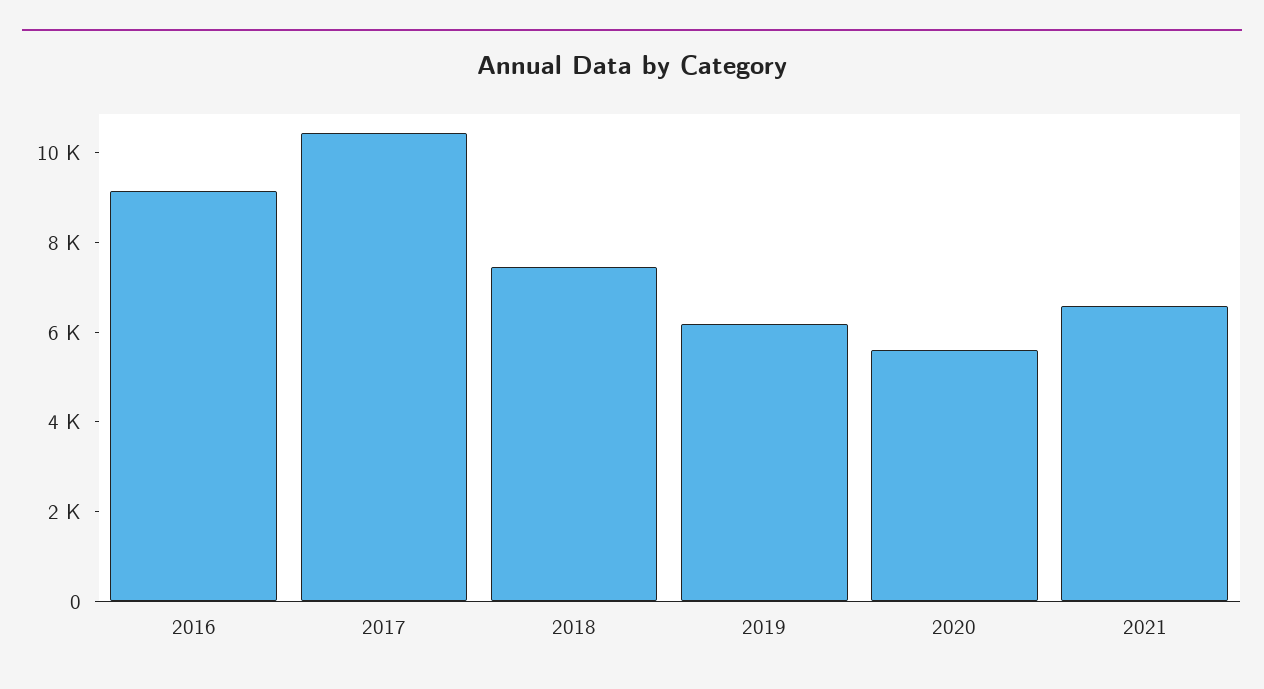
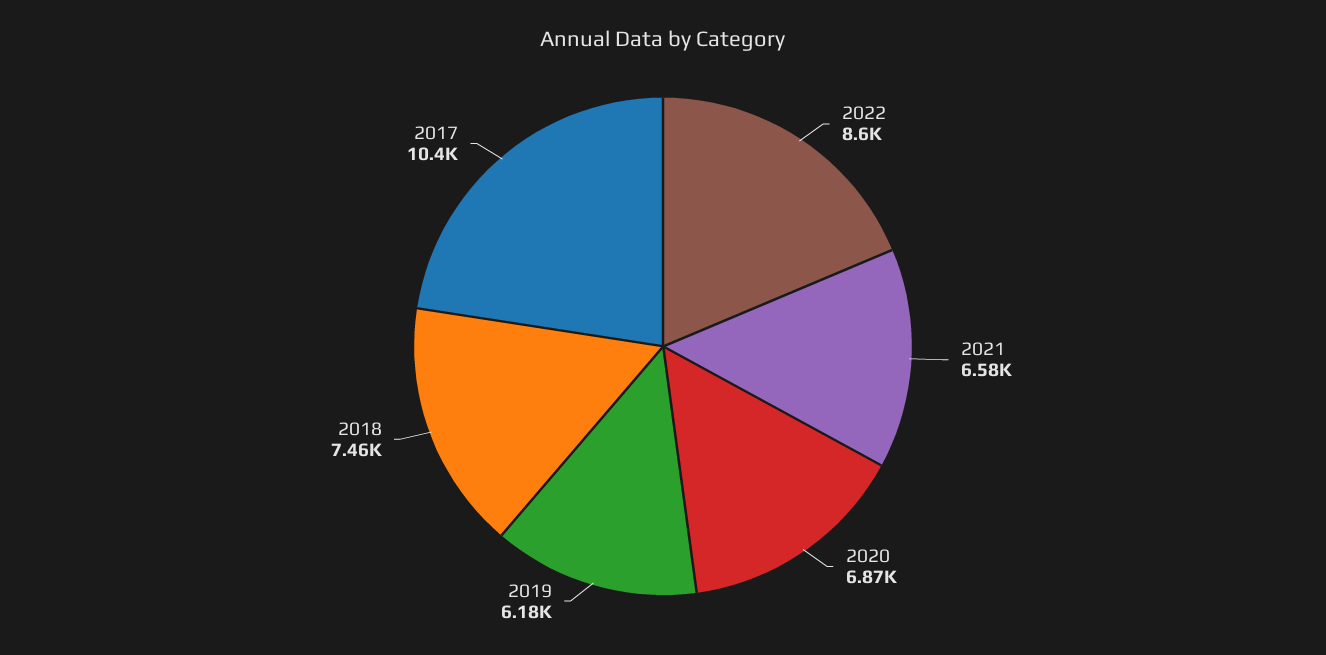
2016: 9000 -> none
2020: 5500 -> 6870
2022: none -> 8600

